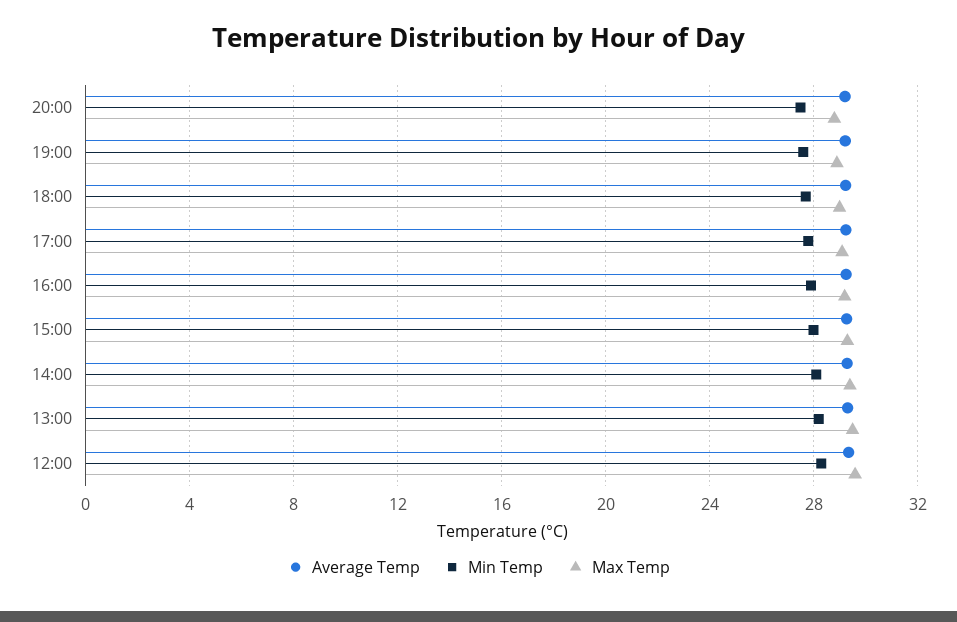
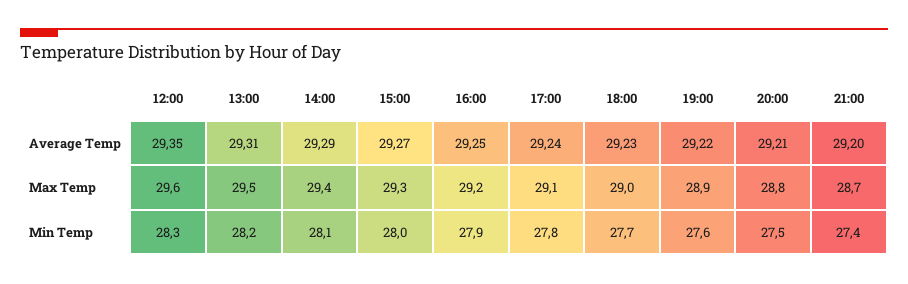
Average Temp, 21:00: none -> 29.2
Max Temp, 21:00: none -> 28.7
Min Temp, 21:00: none -> 27.4

